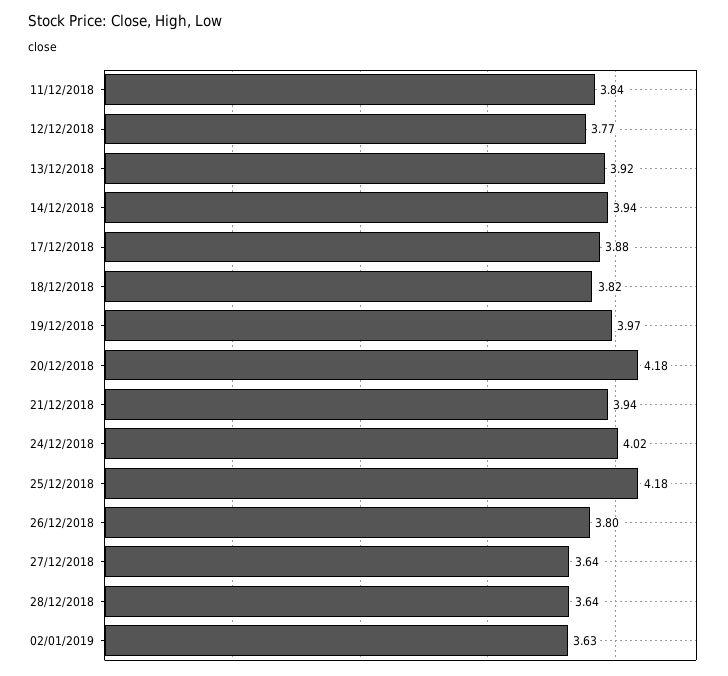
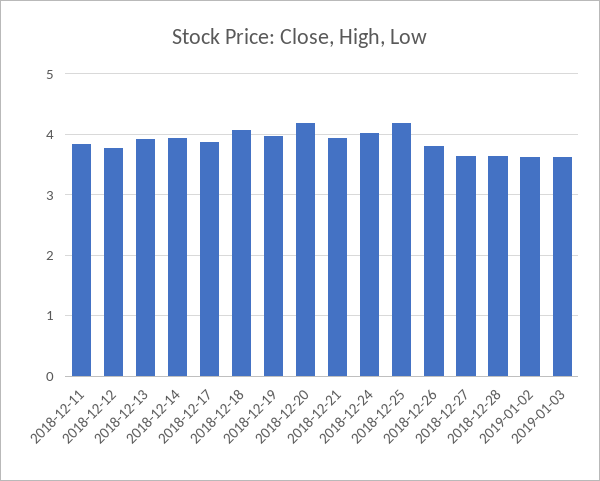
18/12/2018: 3.82 -> 4.1
2019-01-03: none -> 3.6

